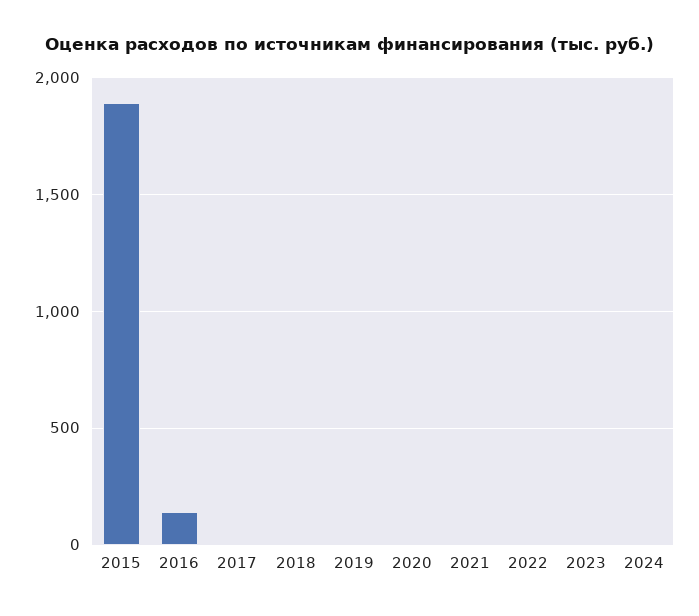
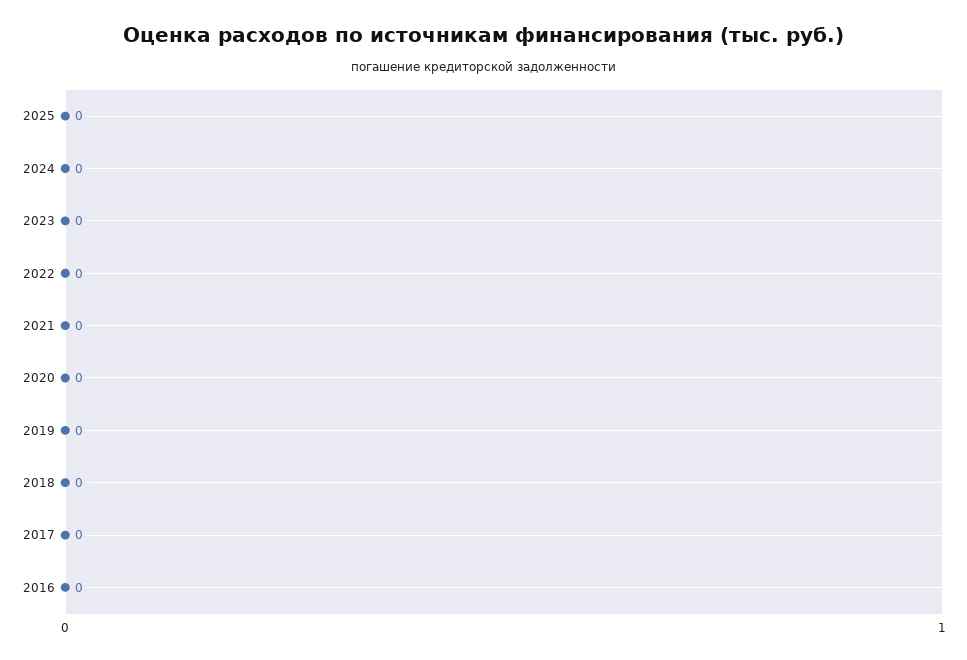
2015: 1900 -> none
2016: 150 -> 0
2025: none -> 0

